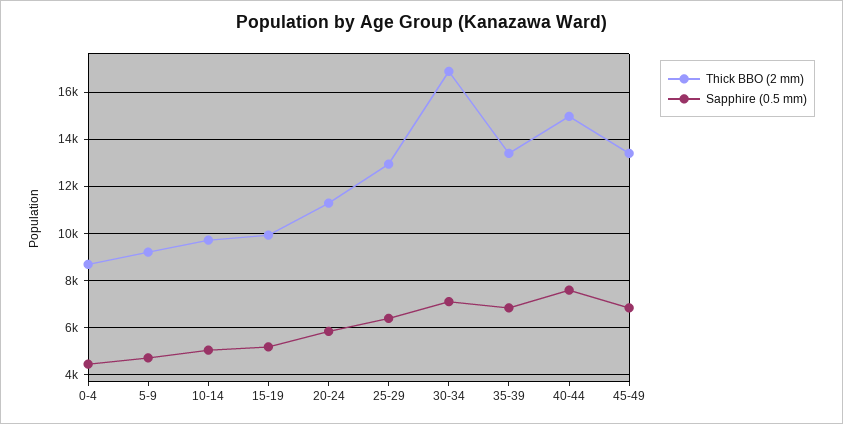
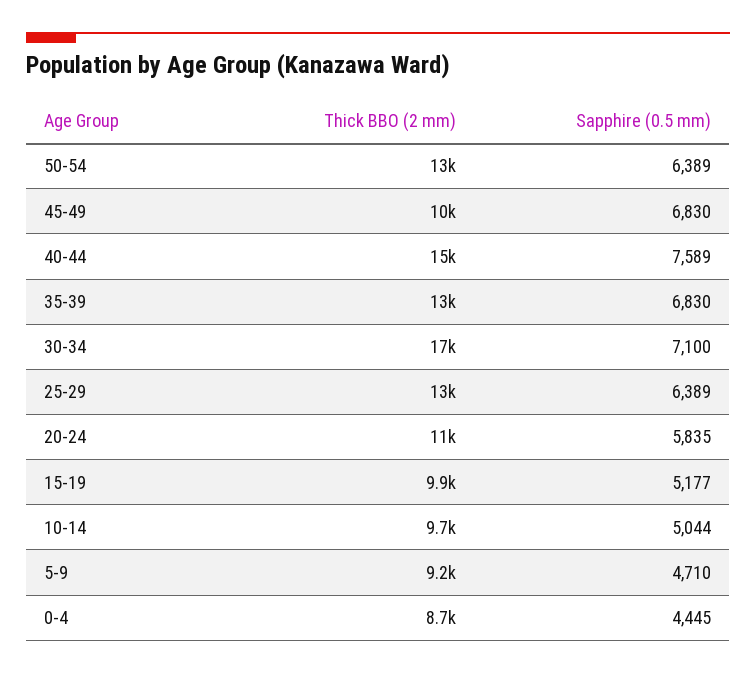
Thick BBO (2 mm), 45-49: 13500 -> 10000
Thick BBO (2 mm), 50-54: none -> 13000
Sapphire (0.5 mm), 50-54: none -> 6389

